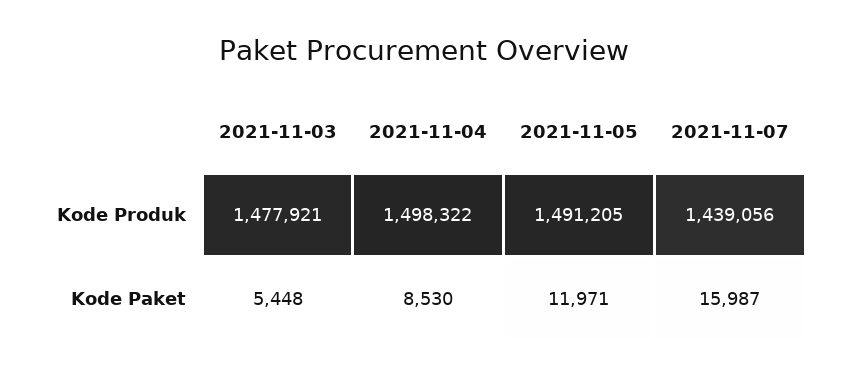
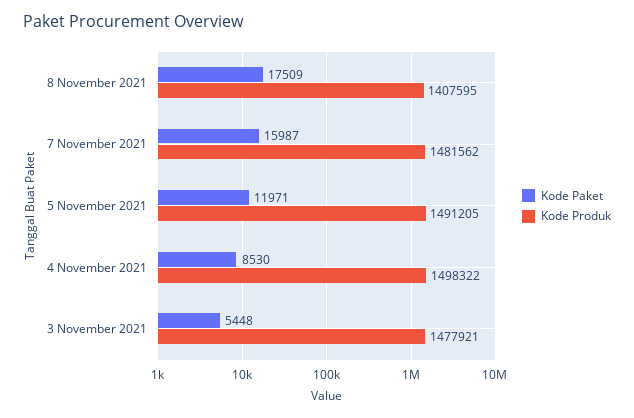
Kode Produk, 2021-11-07: 1439056 -> 1481562
Kode Paket, 8 November 2021: none -> 17509
Kode Produk, 8 November 2021: none -> 1407595

